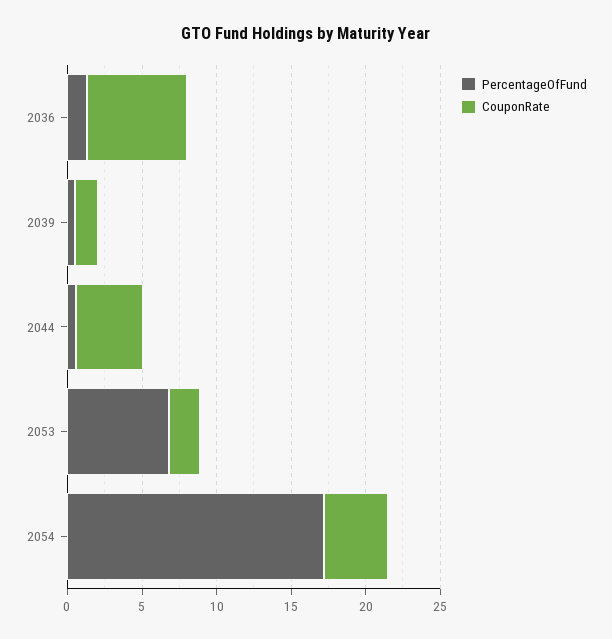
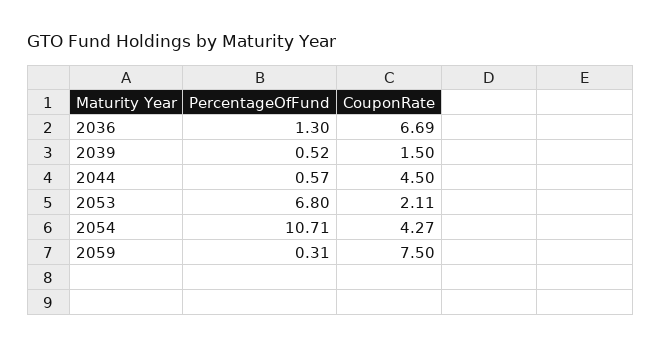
PercentageOfFund, 2054: 17 -> 10.71
PercentageOfFund, 2059: none -> 0.31
CouponRate, 2059: none -> 7.5

